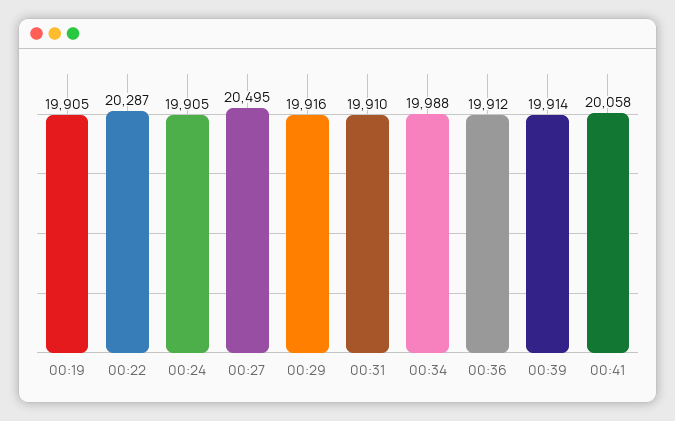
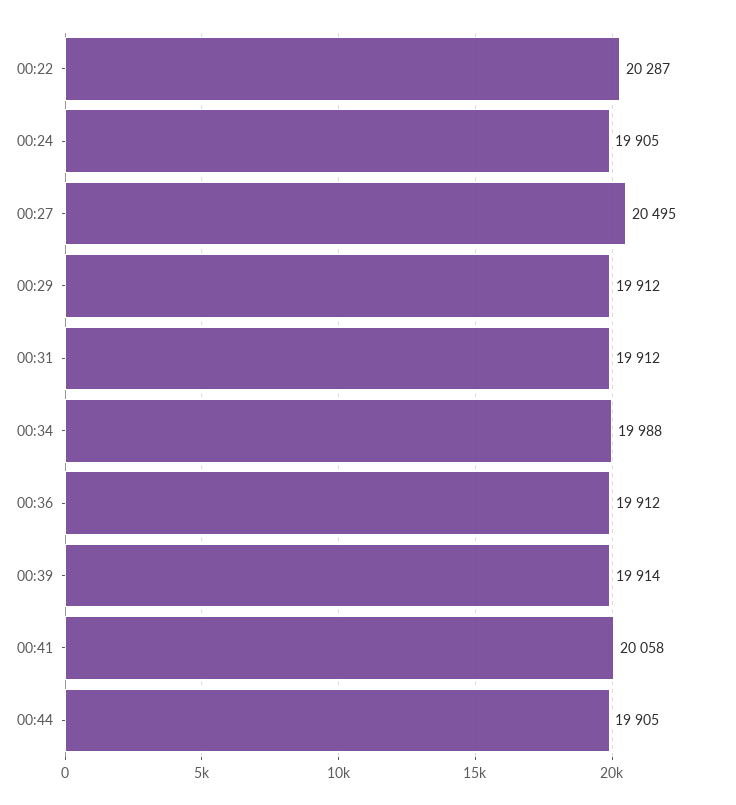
00:19: 19905 -> none
00:29: 19916 -> 19912
00:31: 19910 -> 19912
00:44: none -> 19905

